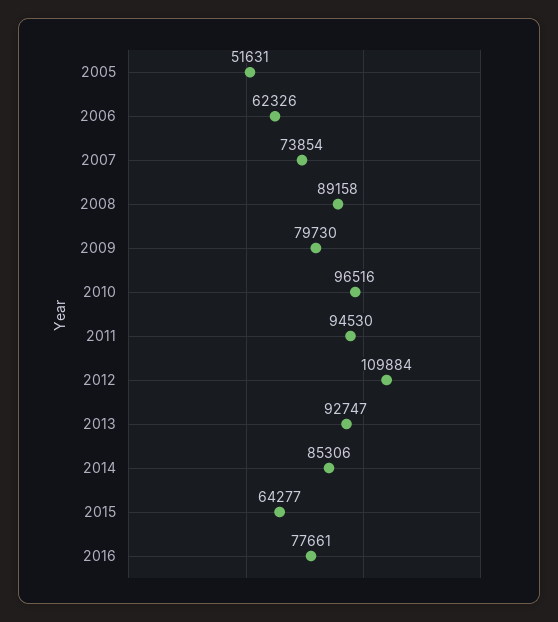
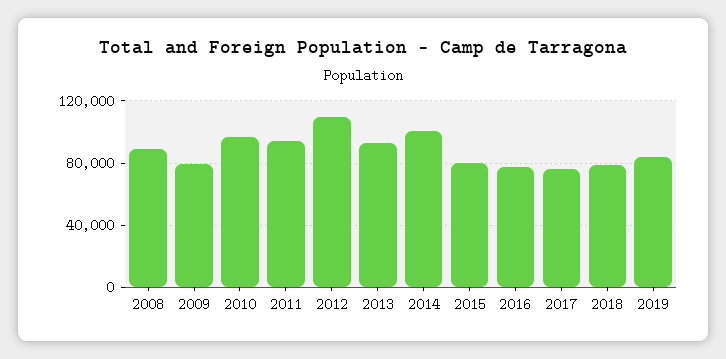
2005: 51631 -> none
2006: 62326 -> none
2007: 73854 -> none
2014: 85306 -> 100000
2015: 64277 -> 80000
2017: none -> 75000
2018: none -> 80000
2019: none -> 85000

